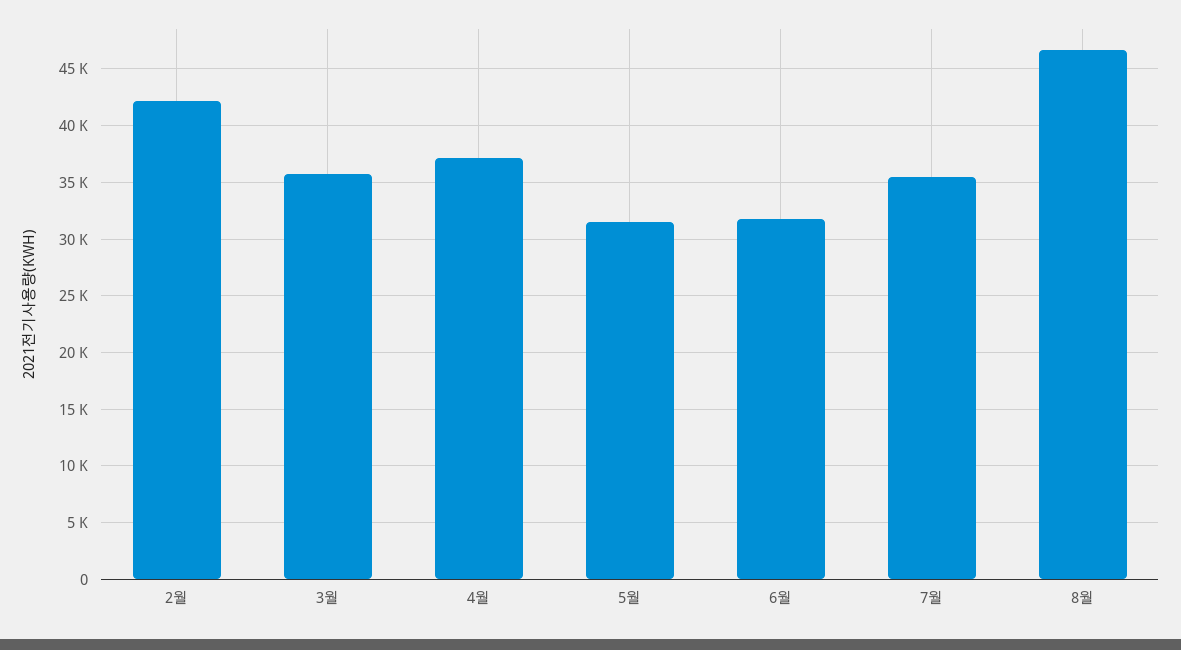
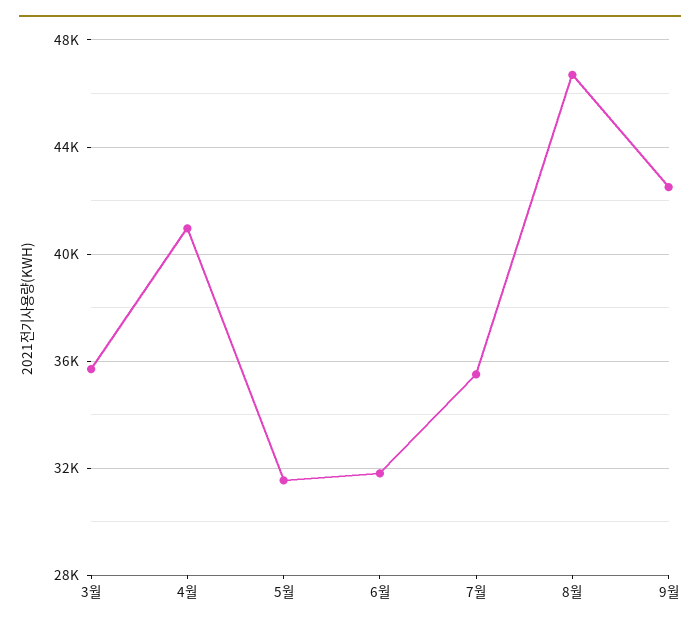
2월: 42000 -> none
4월: 37000 -> 41000
9월: none -> 42500

